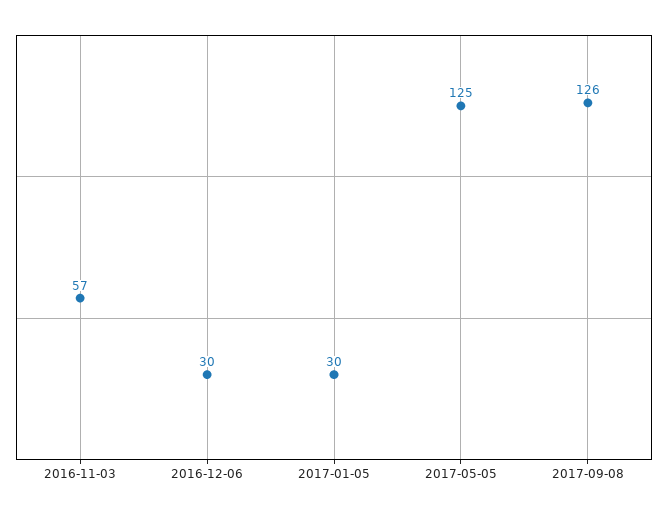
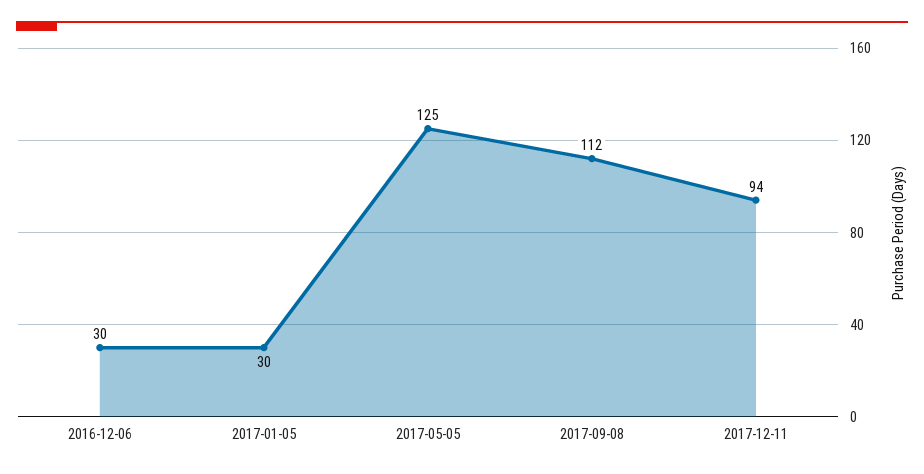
2016-11-03: 57 -> none
2017-09-08: 126 -> 112
2017-12-11: none -> 94

